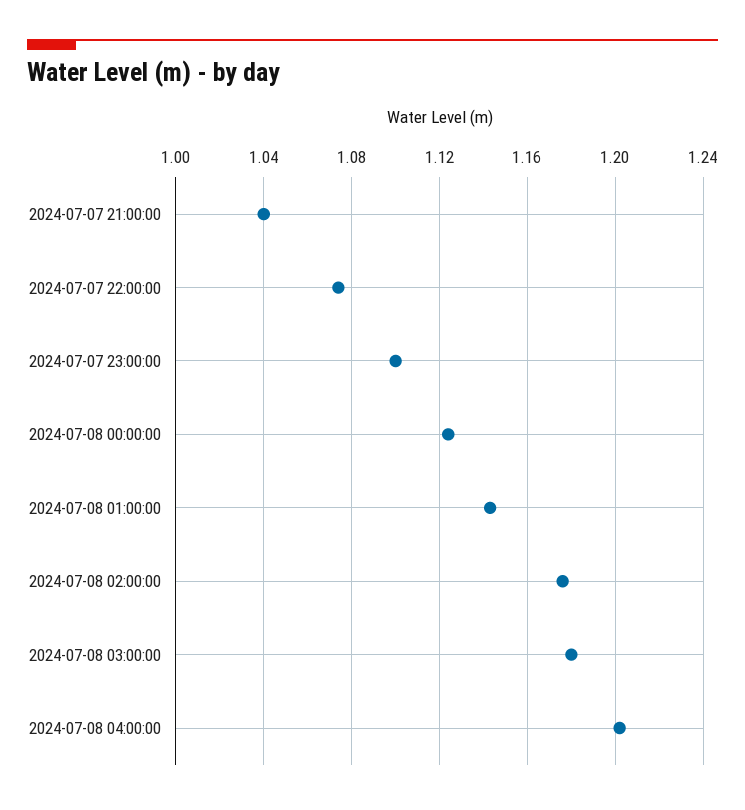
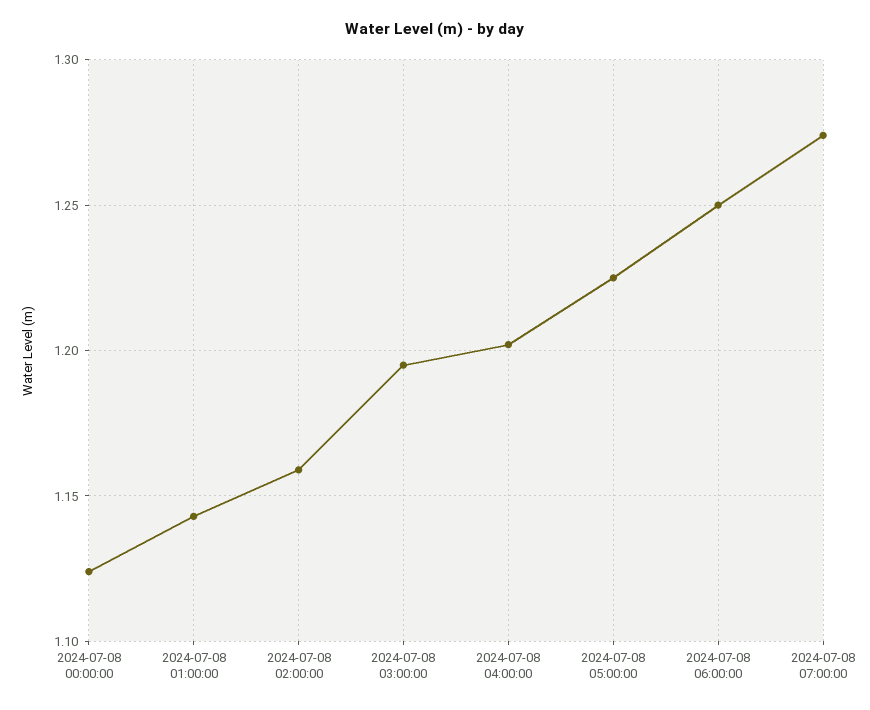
2024-07-07 21:00:00: 1.04 -> none
2024-07-07 22:00:00: 1.075 -> none
2024-07-07 23:00:00: 1.1 -> none
2024-07-08 02:00:00: 1.175 -> 1.16
2024-07-08 03:00:00: 1.18 -> 1.195
2024-07-08 05:00:00: none -> 1.225
2024-07-08 06:00:00: none -> 1.25
2024-07-08 07:00:00: none -> 1.275

